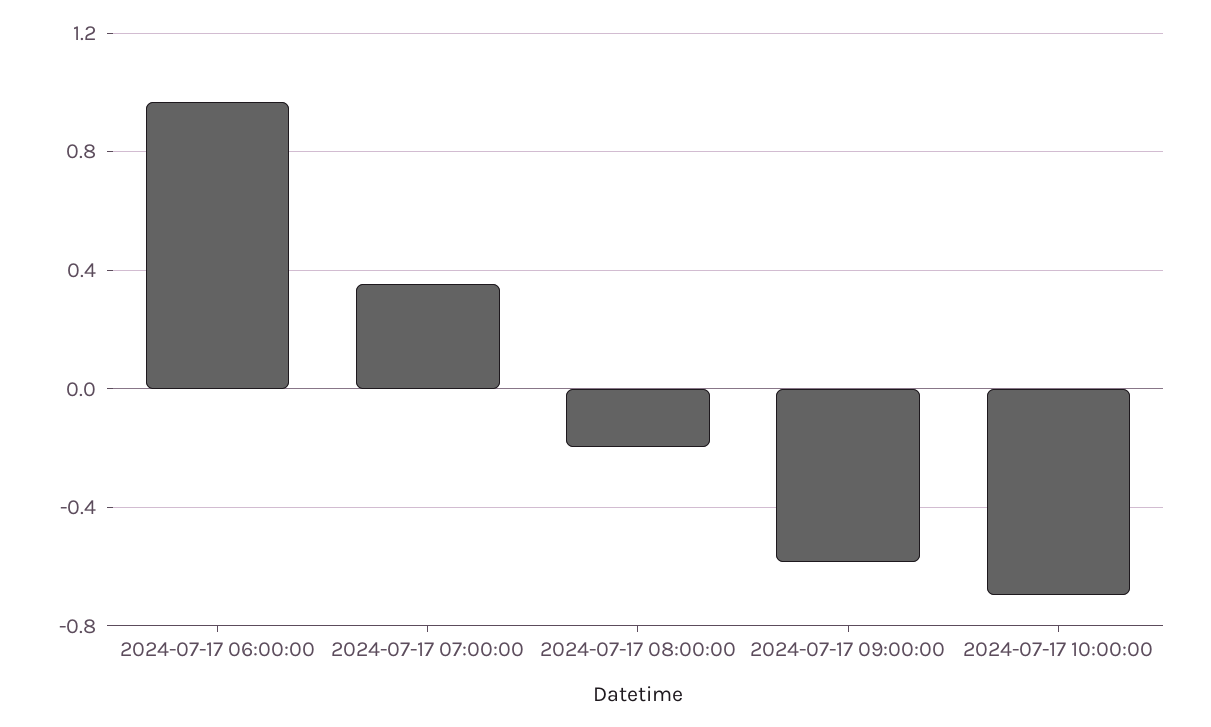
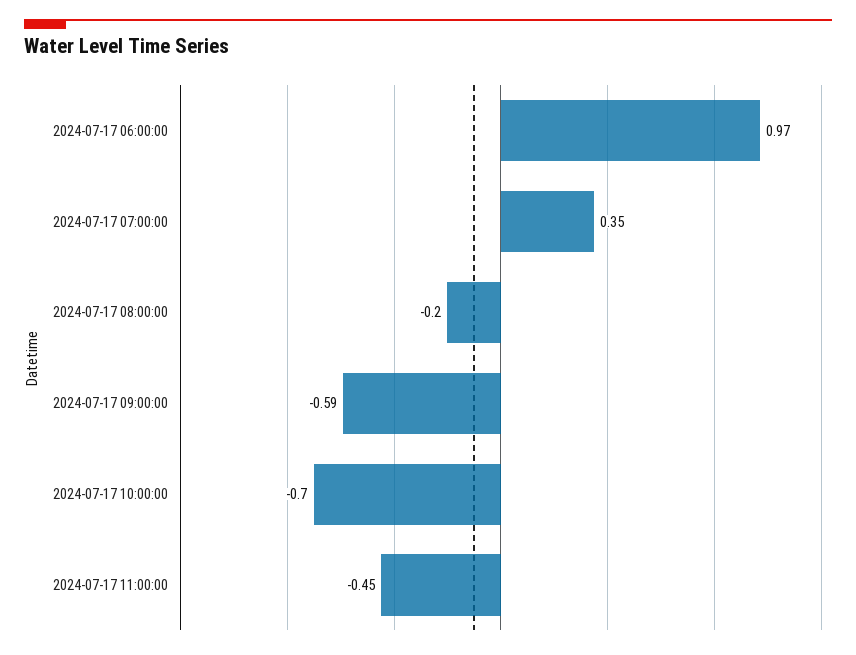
2024-07-17 11:00:00: none -> -0.45

